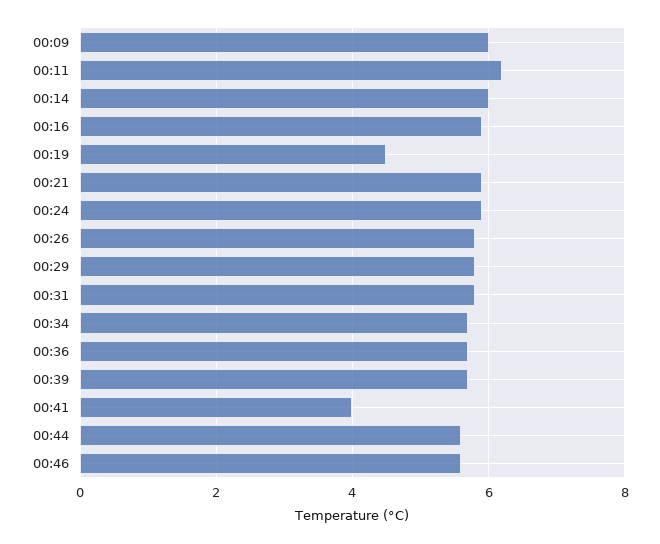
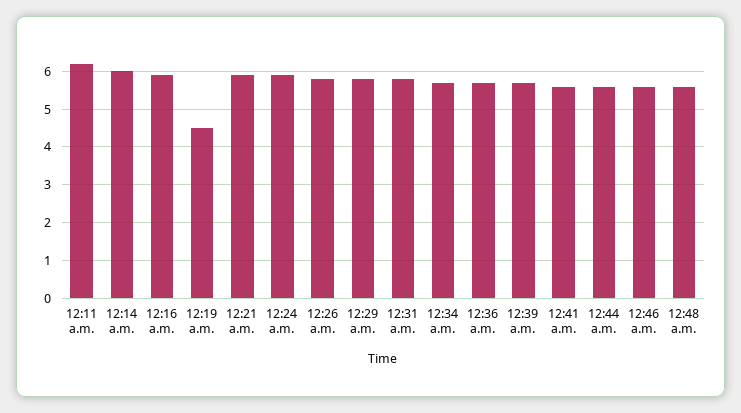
00:09: 6 -> none
00:41: 4 -> 5.5
12:48 a.m.: none -> 5.5

